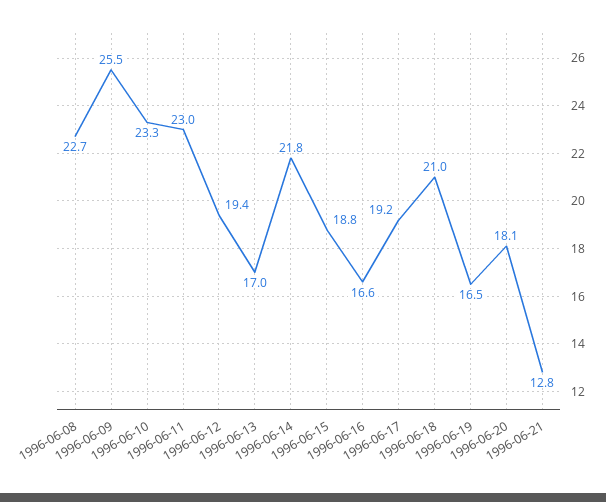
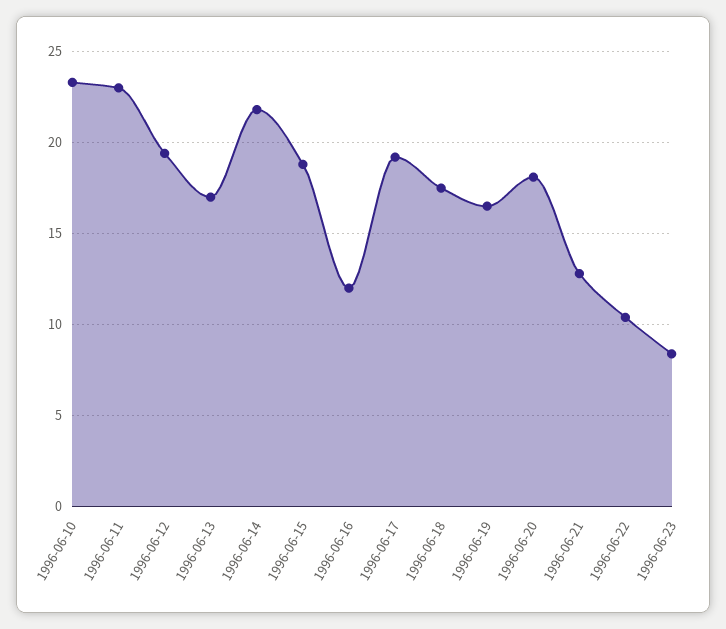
1996-06-08: 22.7 -> none
1996-06-09: 25.5 -> none
1996-06-16: 16.6 -> 12
1996-06-18: 21 -> 17.5
1996-06-22: none -> 10.5
1996-06-23: none -> 8.5

